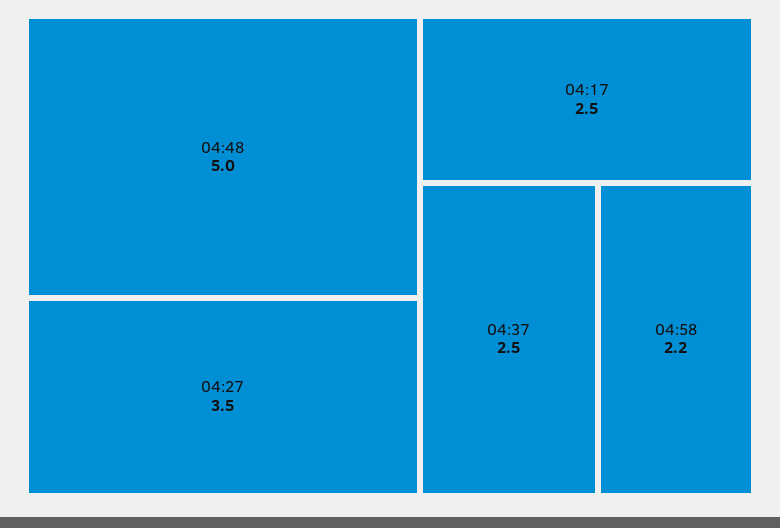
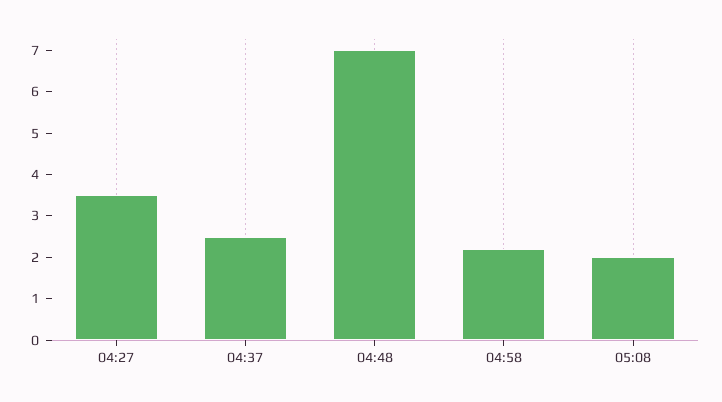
04:48: 5 -> 7
04:17: 2.5 -> none
05:08: none -> 2

